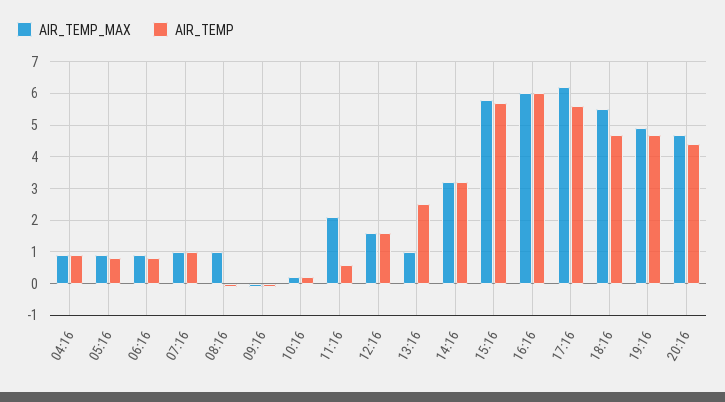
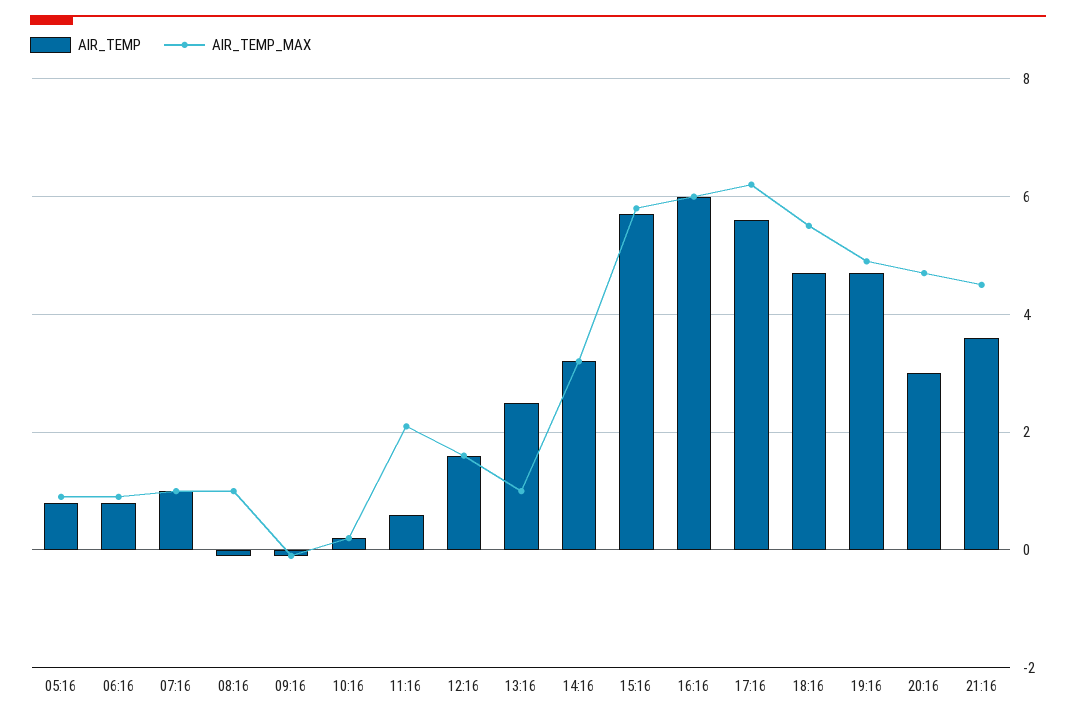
AIR_TEMP_MAX, 04:16: 1 -> none
AIR_TEMP, 04:16: 1 -> none
AIR_TEMP, 20:16: 4.5 -> 3
AIR_TEMP, 21:16: none -> 3.5
AIR_TEMP_MAX, 21:16: none -> 4.5

